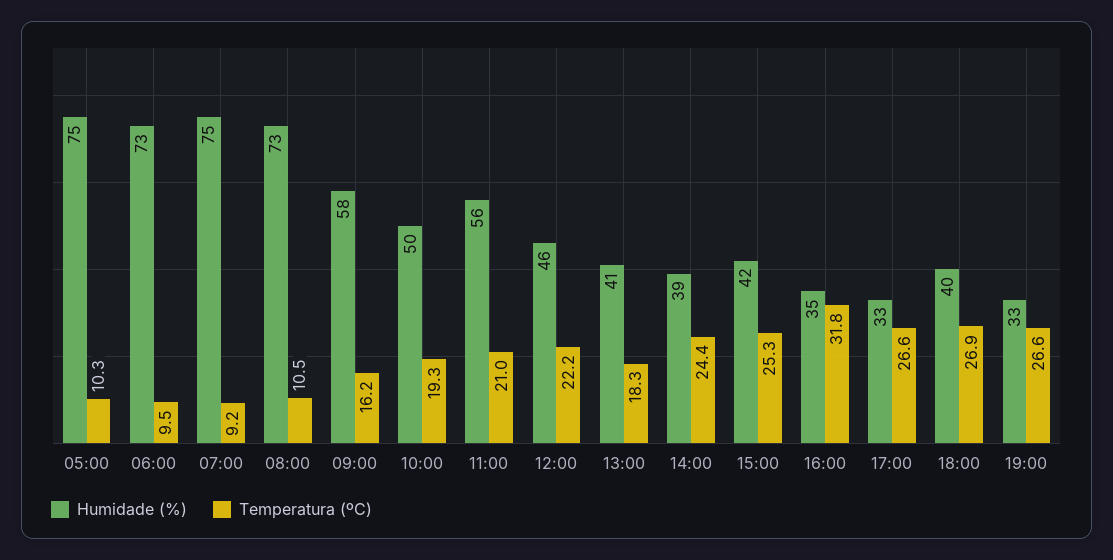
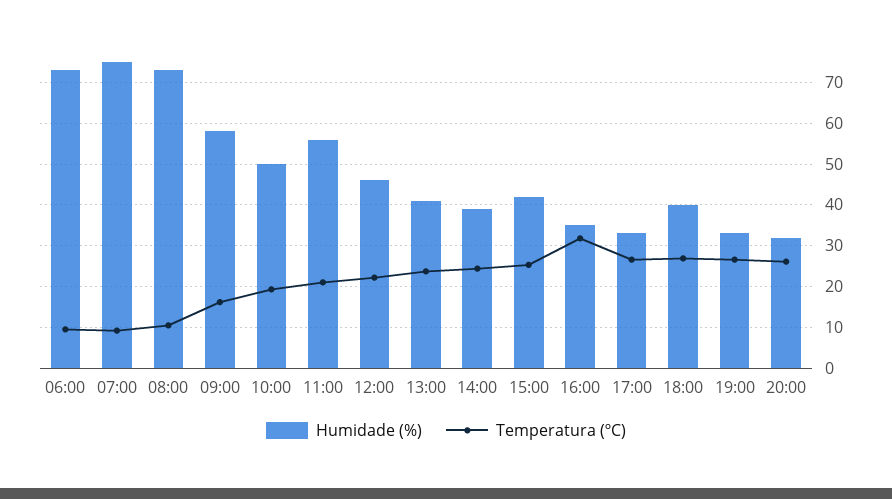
Humidade (%), 05:00: 75 -> none
Temperatura (ºC), 05:00: 10.3 -> none
Temperatura (ºC), 13:00: 18.3 -> 24
Humidade (%), 20:00: none -> 32
Temperatura (ºC), 20:00: none -> 26

